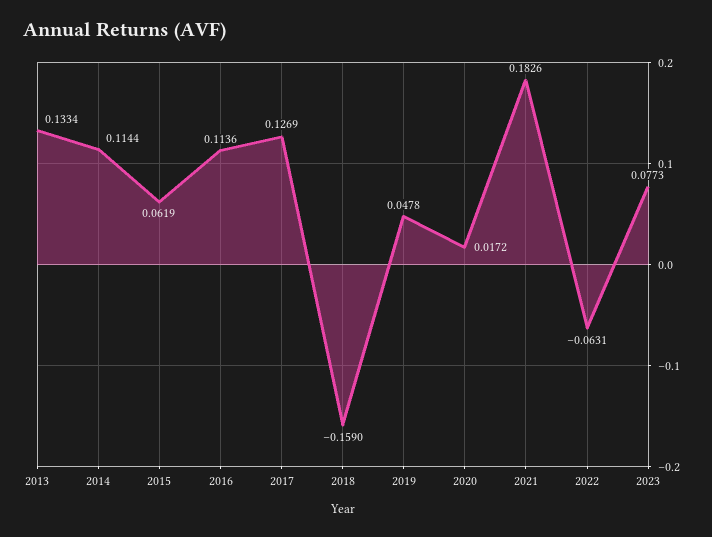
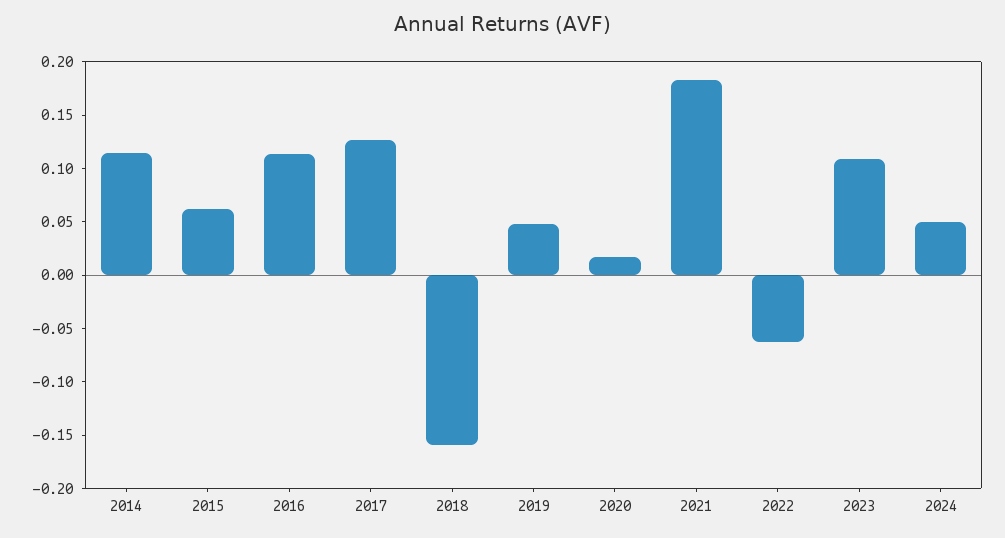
2013: 0.1334 -> none
2023: 0.0773 -> 0.11
2024: none -> 0.05

